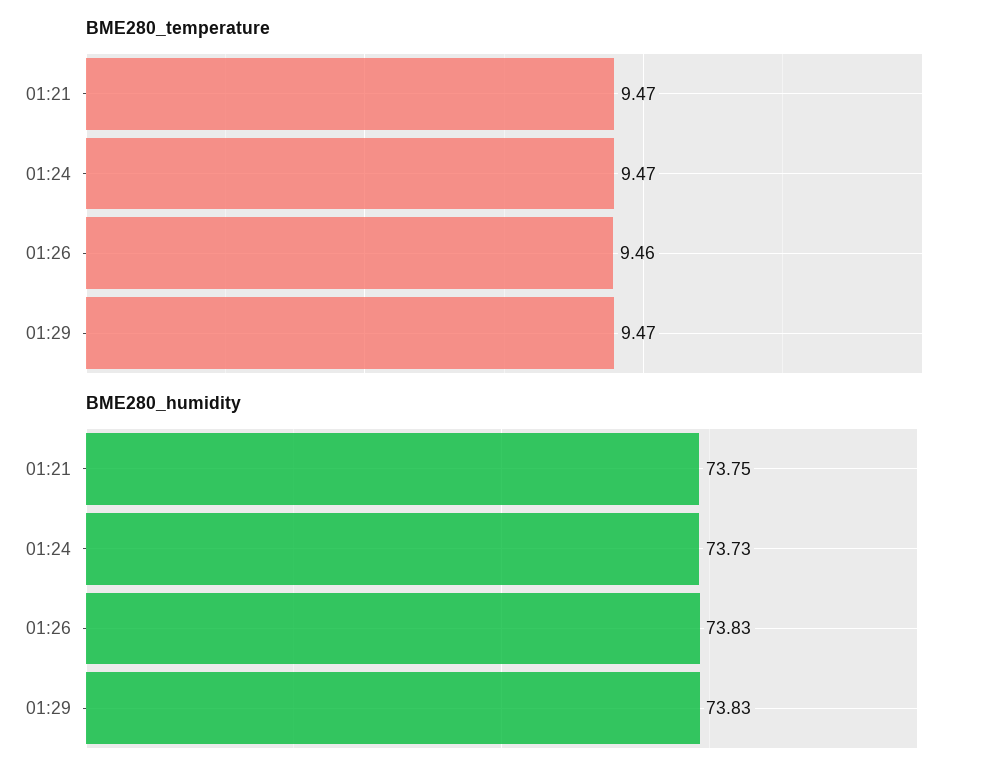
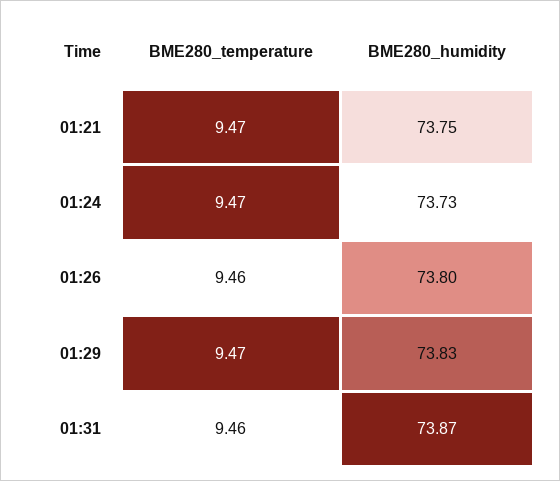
BME280_humidity, 01:26: 73.83 -> 73.8
BME280_temperature, 01:31: none -> 9.46
BME280_humidity, 01:31: none -> 73.87

